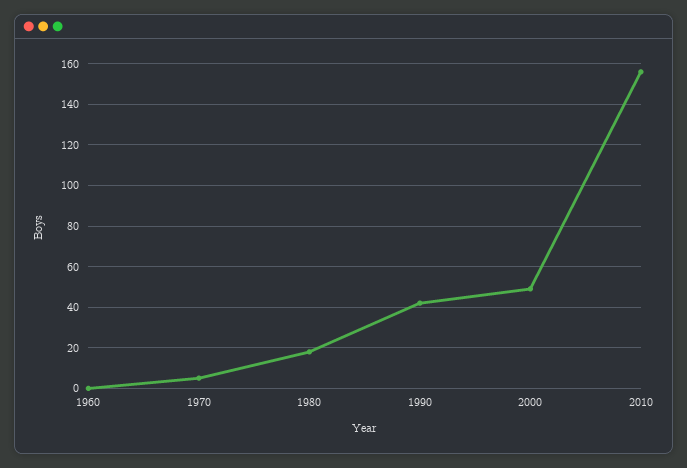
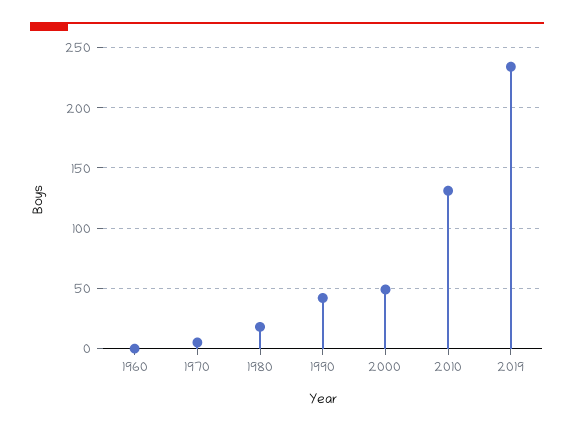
2010: 155 -> 130
2019: none -> 235

